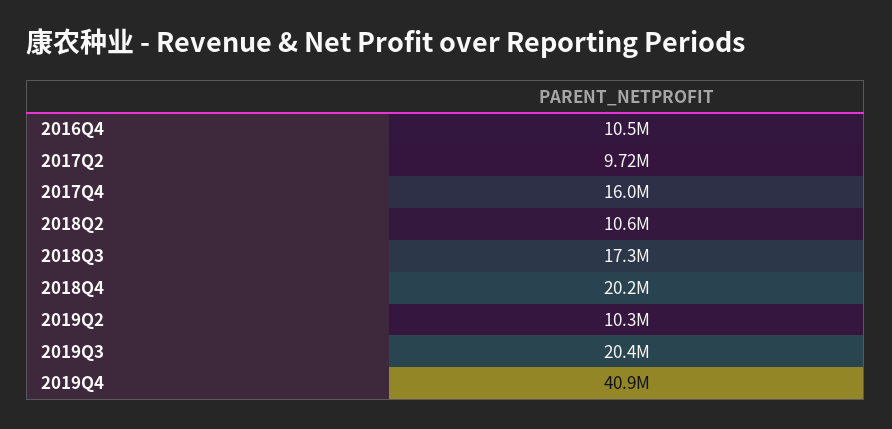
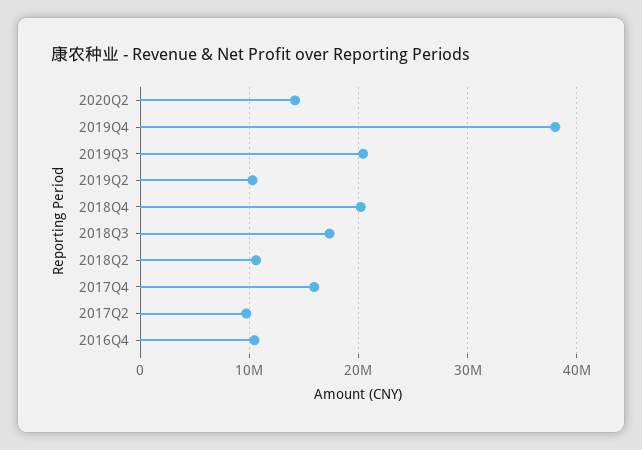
2019Q4: 40900000 -> 38000000
2020Q2: none -> 14000000

